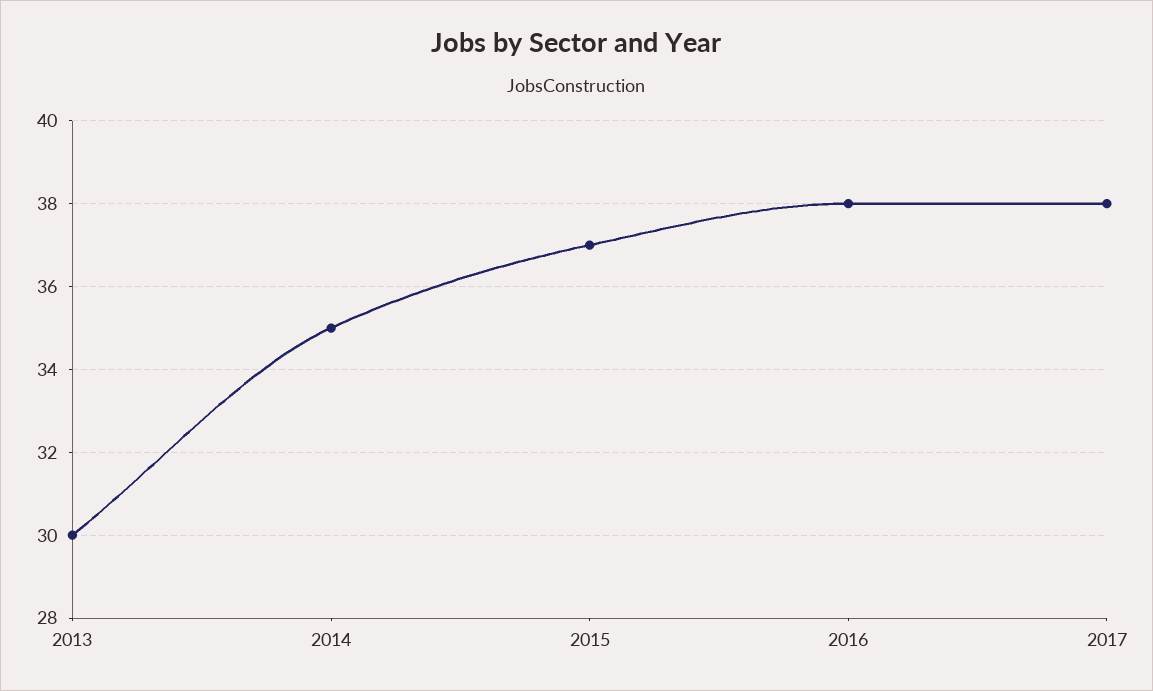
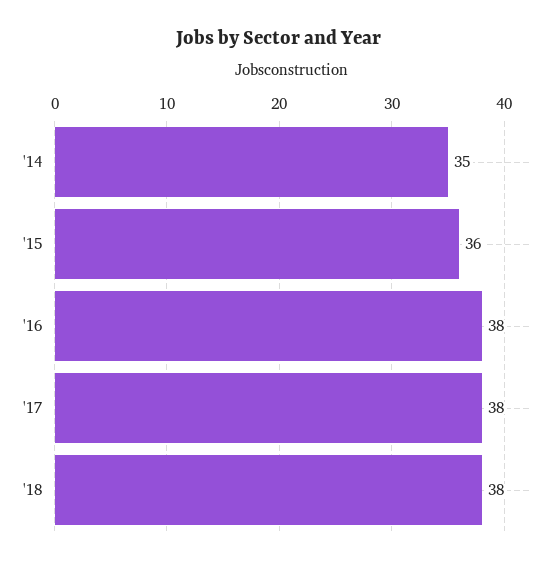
2013: 30 -> none
2015: 37 -> 36
'18: none -> 38

